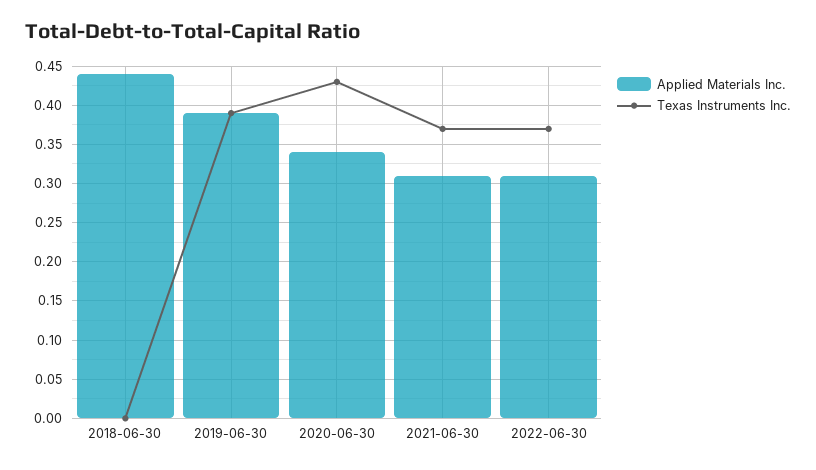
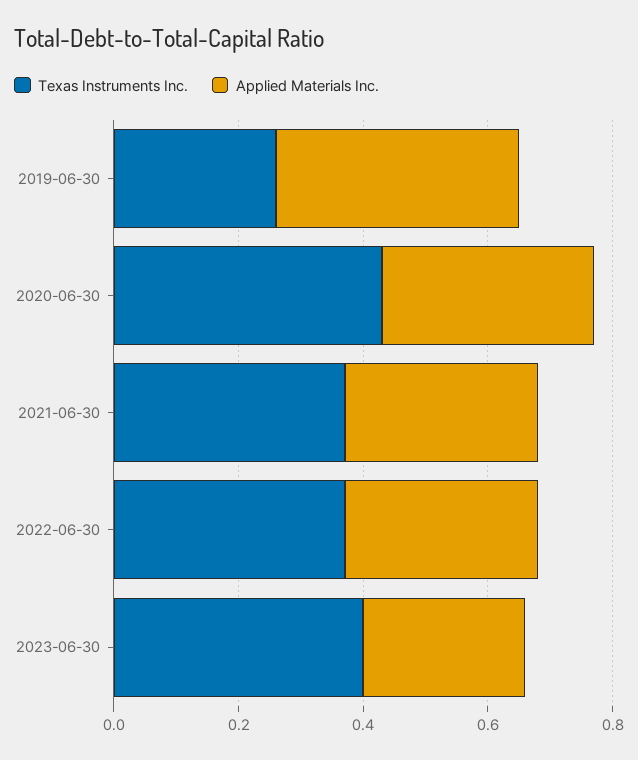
Applied Materials Inc., 2018-06-30: 0.44 -> none
Texas Instruments Inc., 2018-06-30: 0 -> none
Texas Instruments Inc., 2019-06-30: 0.39 -> 0.25
Texas Instruments Inc., 2023-06-30: none -> 0.4
Applied Materials Inc., 2023-06-30: none -> 0.25

